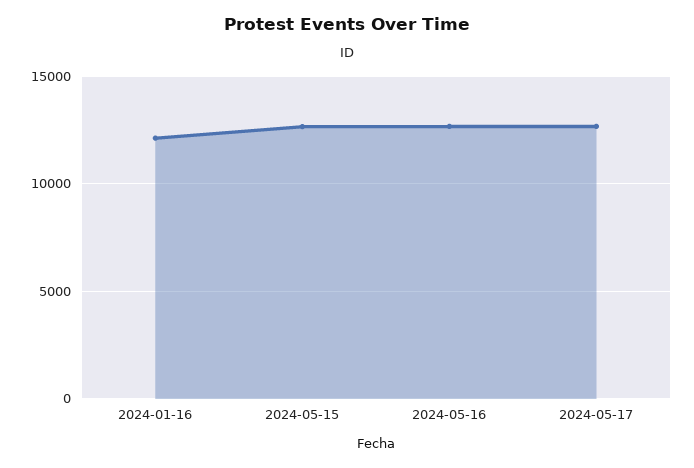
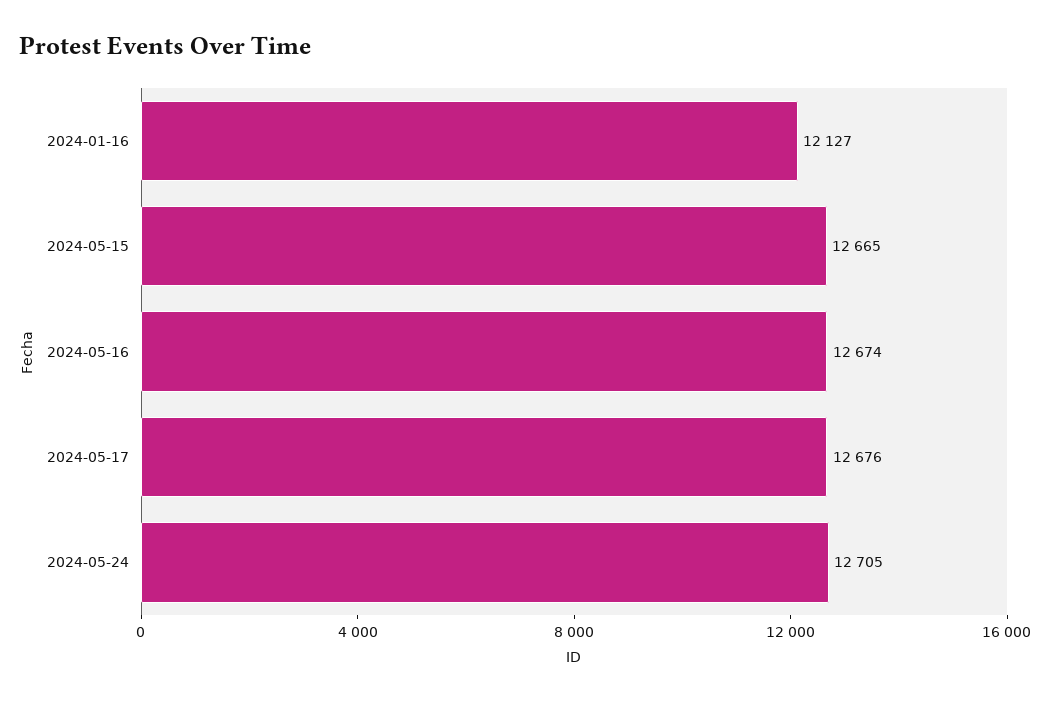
2024-05-24: none -> 12705

